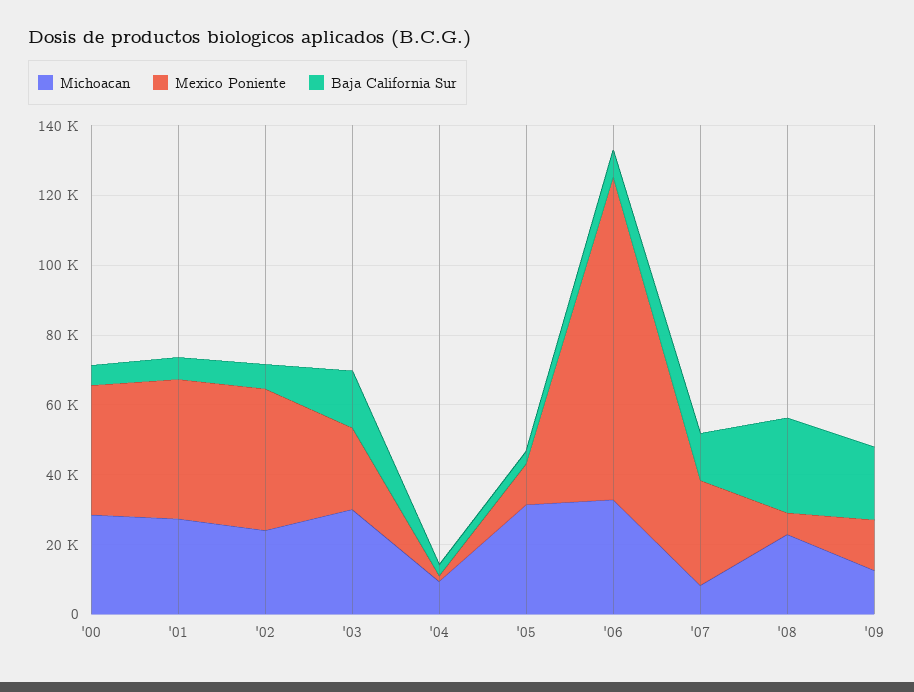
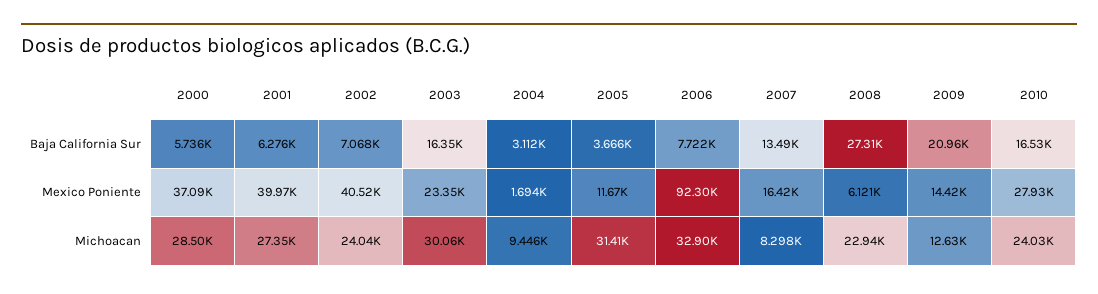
Mexico Poniente, '07: 30000 -> 16420
Baja California Sur, 2010: none -> 16530
Mexico Poniente, 2010: none -> 27930
Michoacan, 2010: none -> 24030

